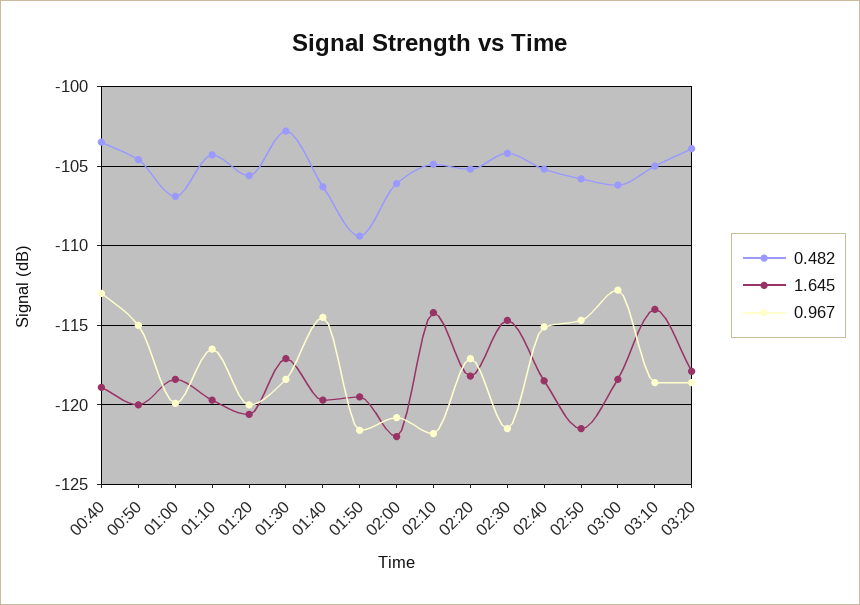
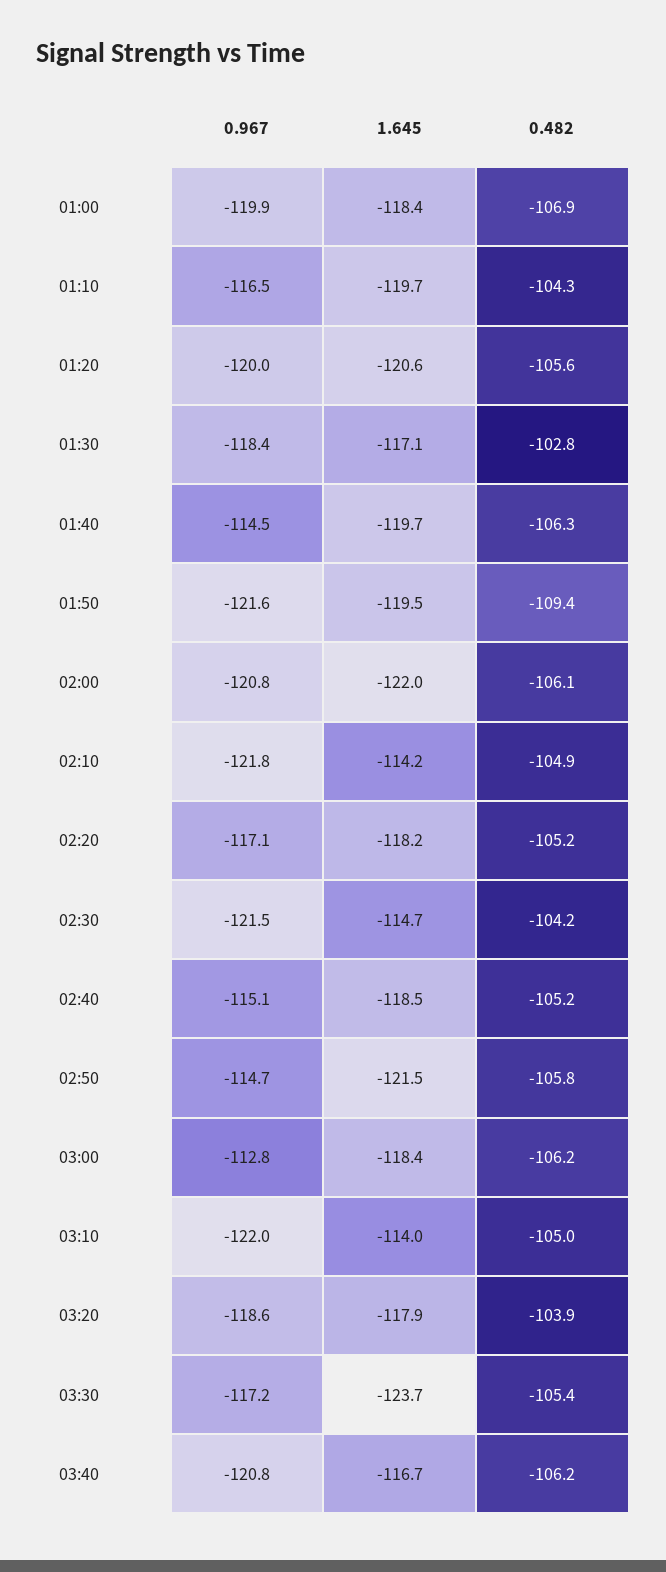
0.482, 00:40: -103.5 -> none
1.645, 00:40: -119 -> none
0.967, 00:40: -113 -> none
0.482, 00:50: -104.5 -> none
1.645, 00:50: -120 -> none
0.967, 00:50: -115 -> none
0.967, 03:10: -118.5 -> -122
0.967, 03:30: none -> -117.2
1.645, 03:30: none -> -123.7
0.482, 03:30: none -> -105.4
0.967, 03:40: none -> -120.8
1.645, 03:40: none -> -116.7
0.482, 03:40: none -> -106.2

